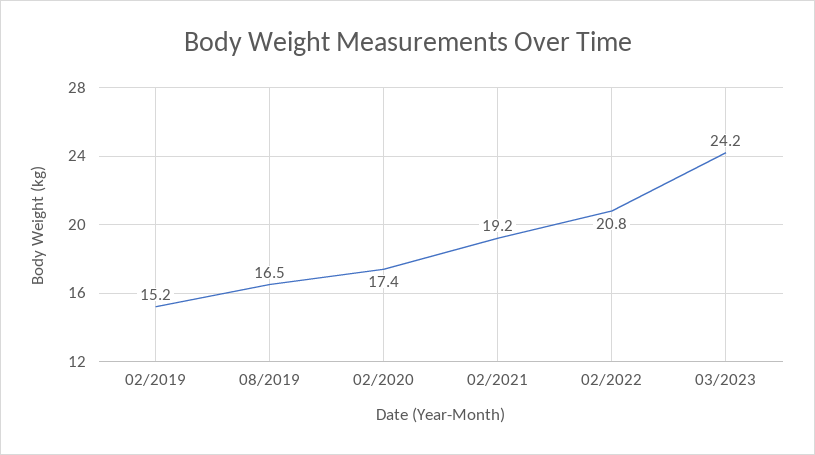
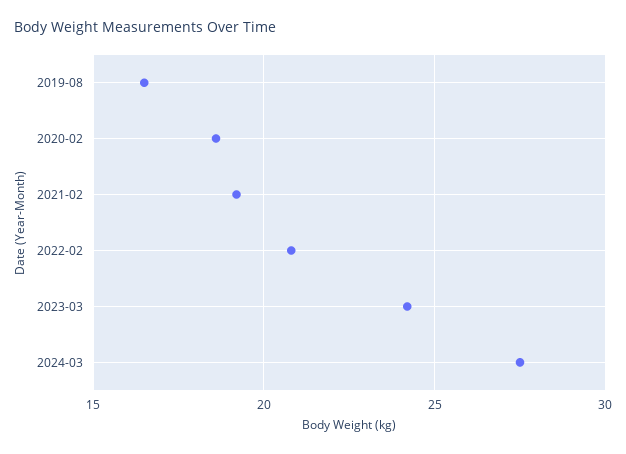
02/2019: 15.2 -> none
02/2020: 17.4 -> 18.5
2024-03: none -> 27.5

